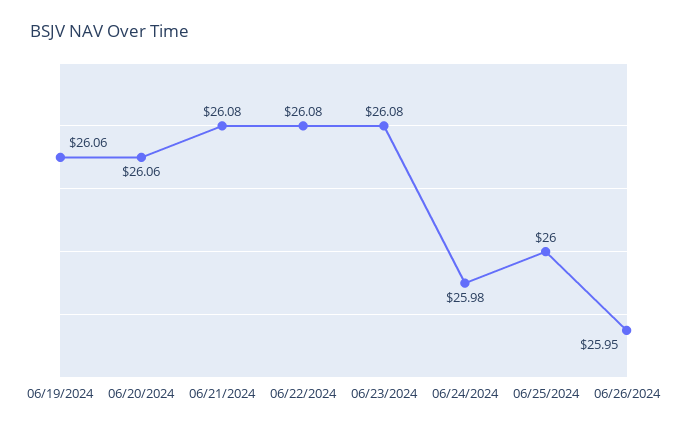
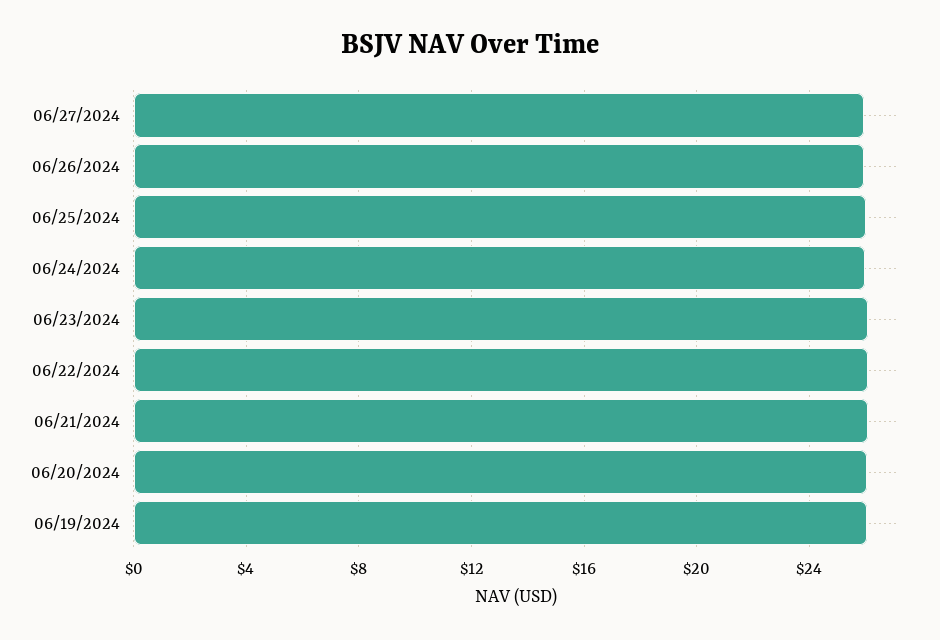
06/27/2024: none -> 26

